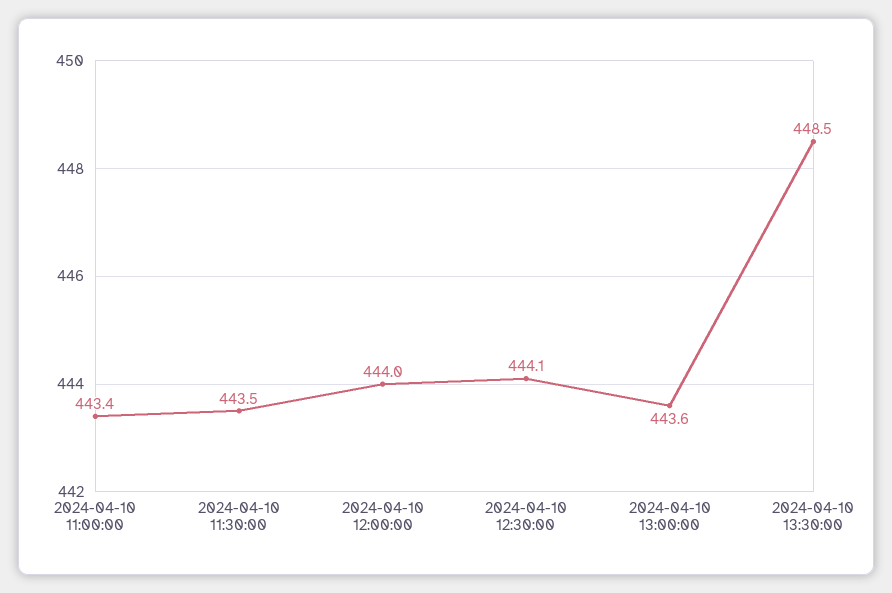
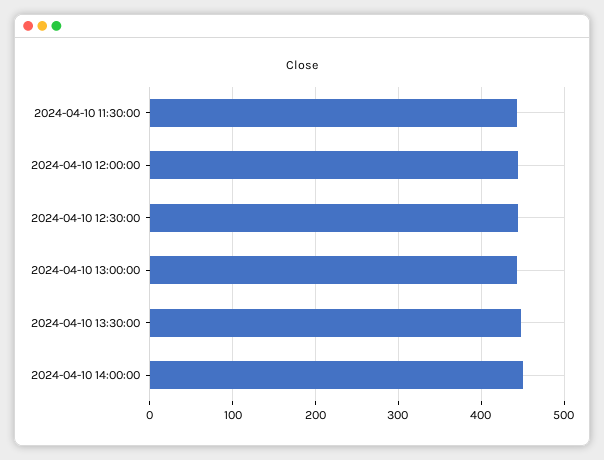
2024-04-10 11:00:00: 443.4 -> none
2024-04-10 14:00:00: none -> 450

